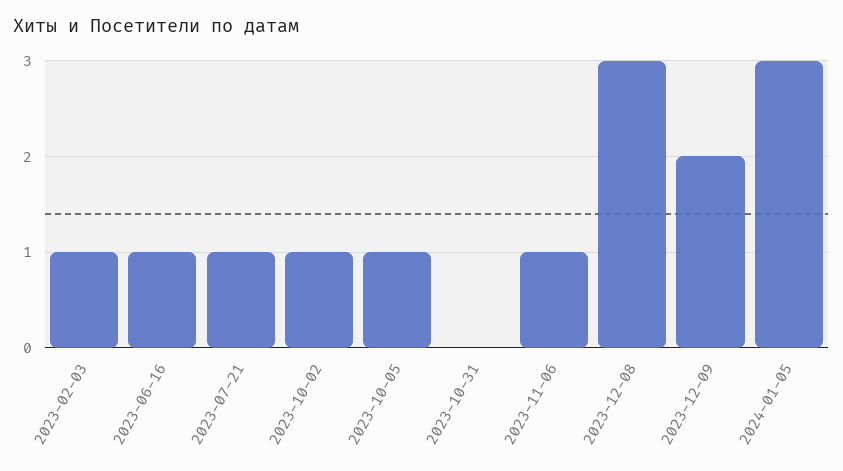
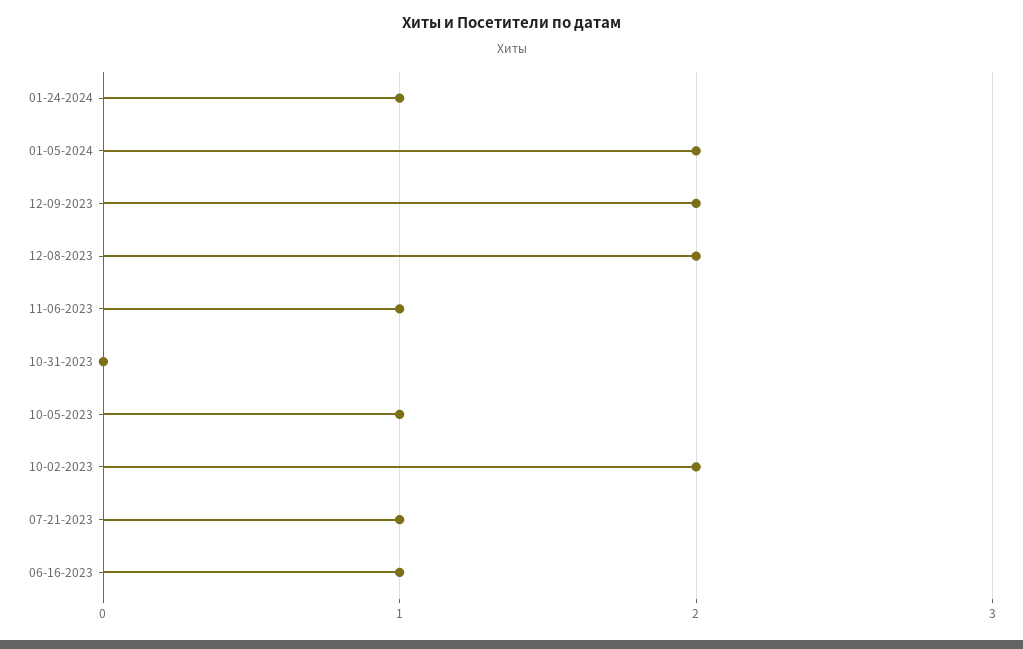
2023-02-03: 1 -> none
2023-10-02: 1 -> 2
2023-12-08: 3 -> 2
2024-01-05: 3 -> 2
01-24-2024: none -> 1

